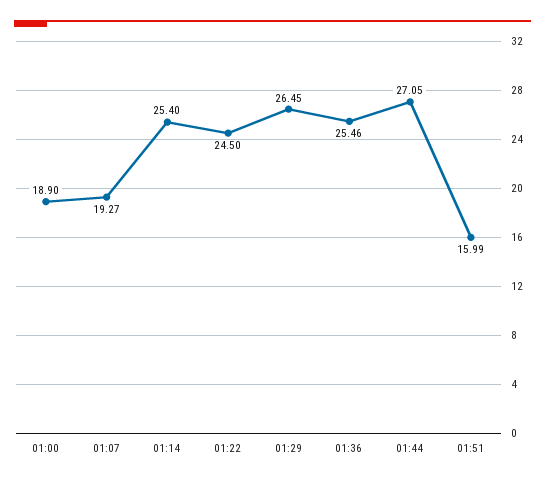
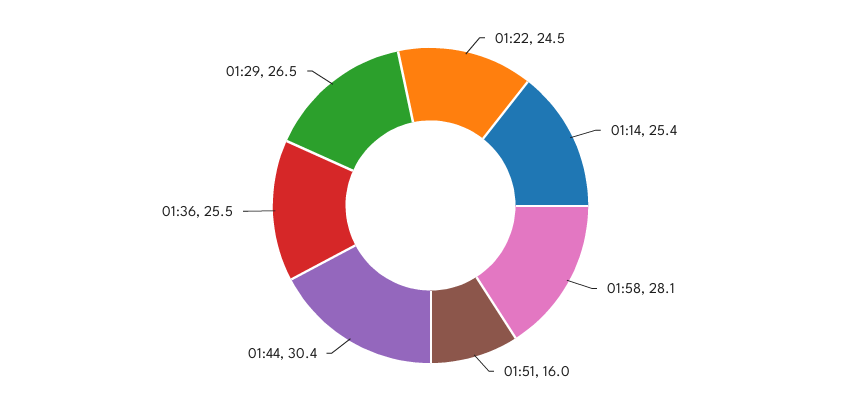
01:00: 18.9 -> none
01:07: 19.27 -> none
01:44: 27.05 -> 30.4
01:58: none -> 28.1

